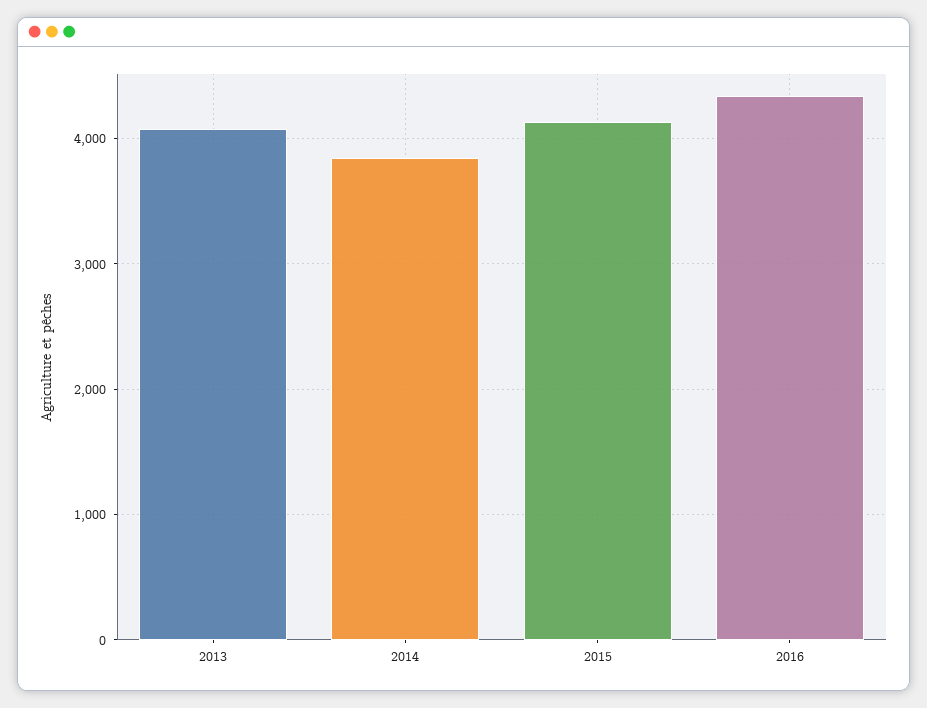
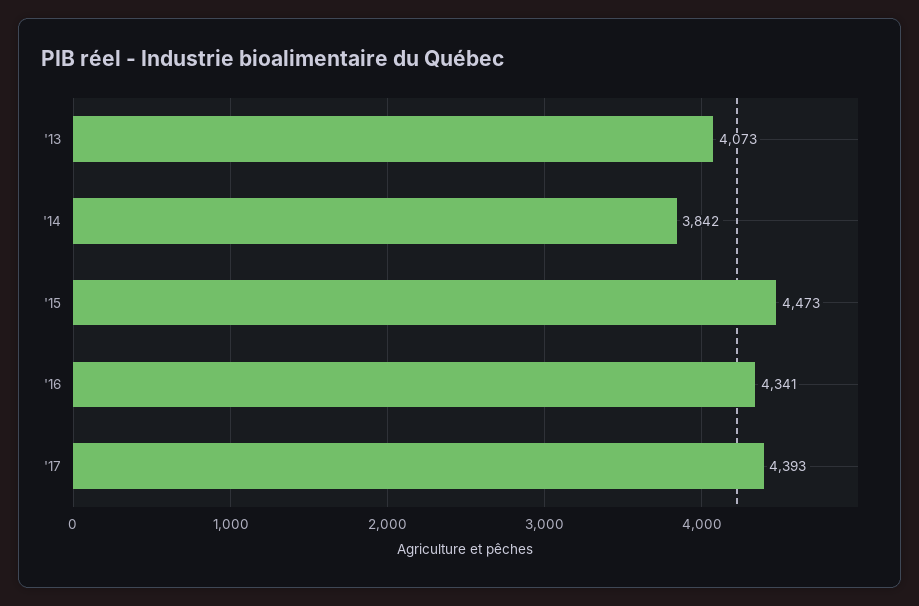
2015: 4100 -> 4473
'17: none -> 4393

